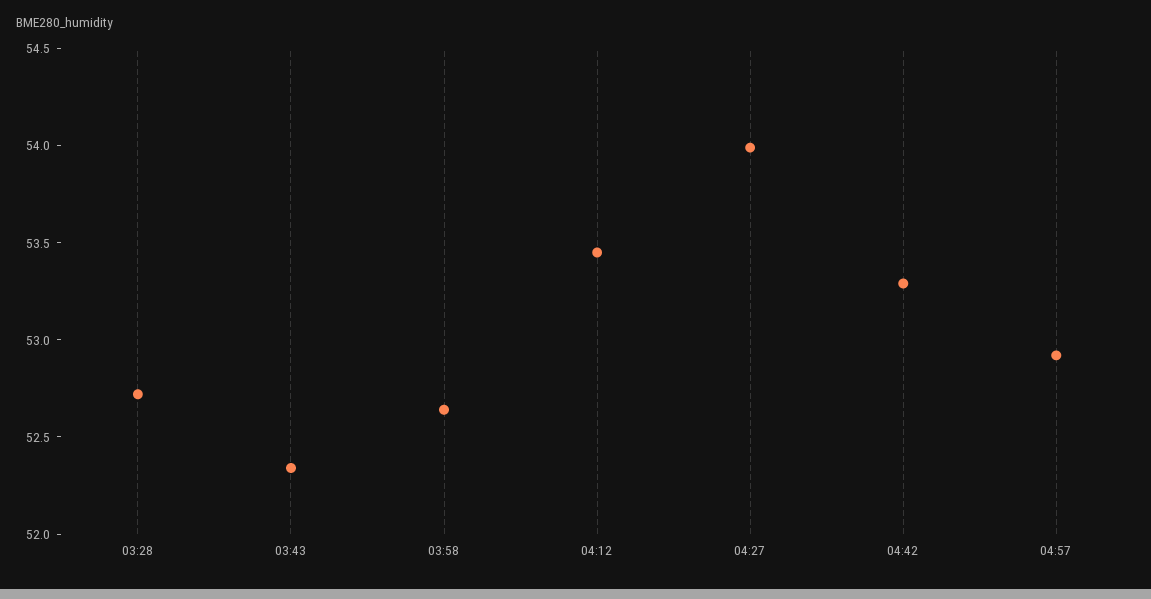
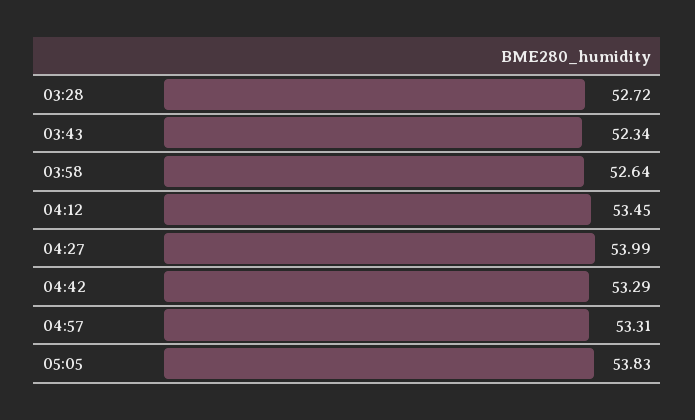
04:57: 52.9 -> 53.31
05:05: none -> 53.83

